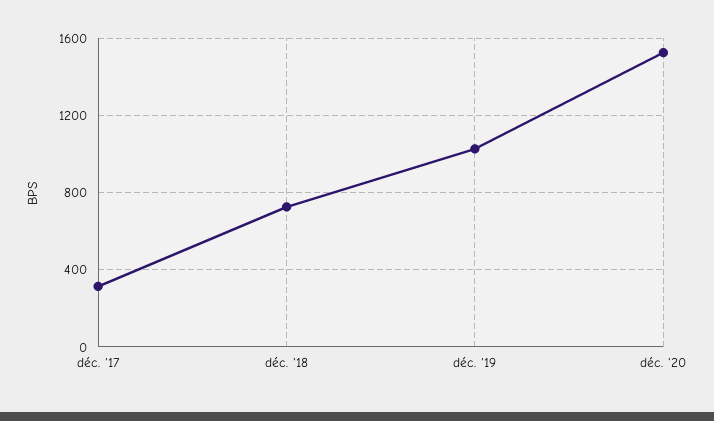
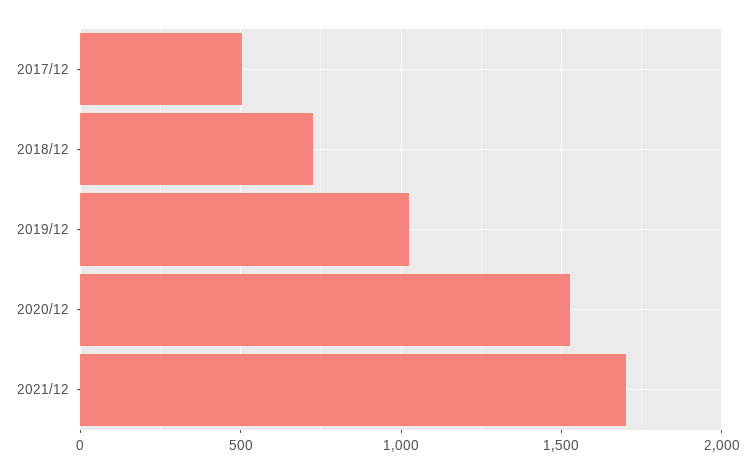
déc. '17: 300 -> 500
2021/12: none -> 1700

